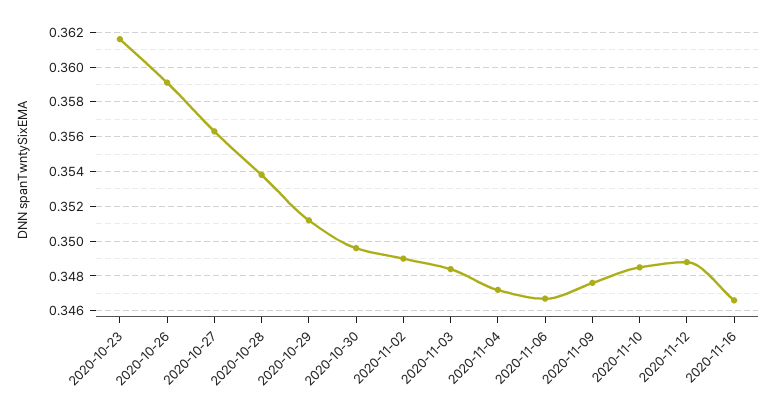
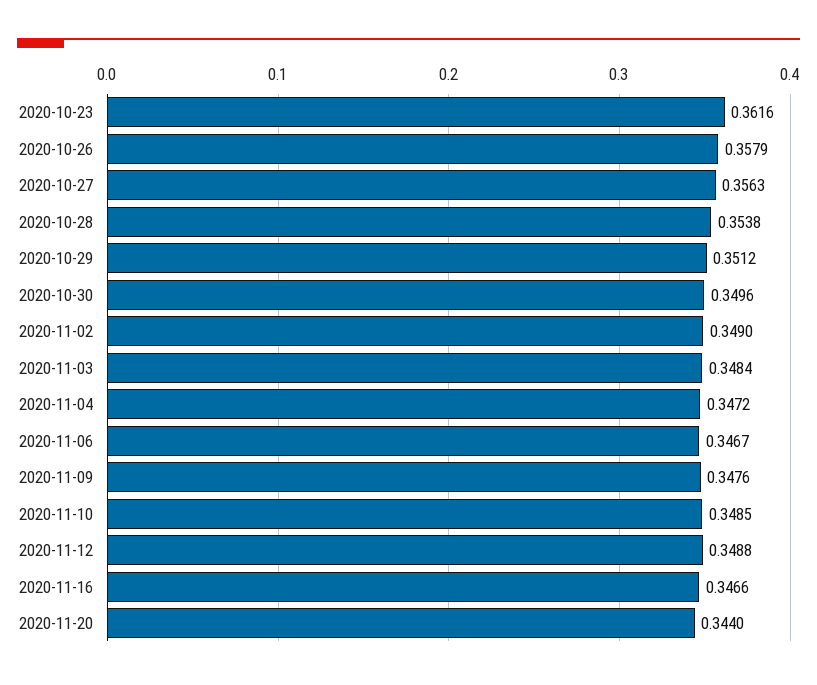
2020-10-26: 0.359 -> 0.3579
2020-11-20: none -> 0.344

